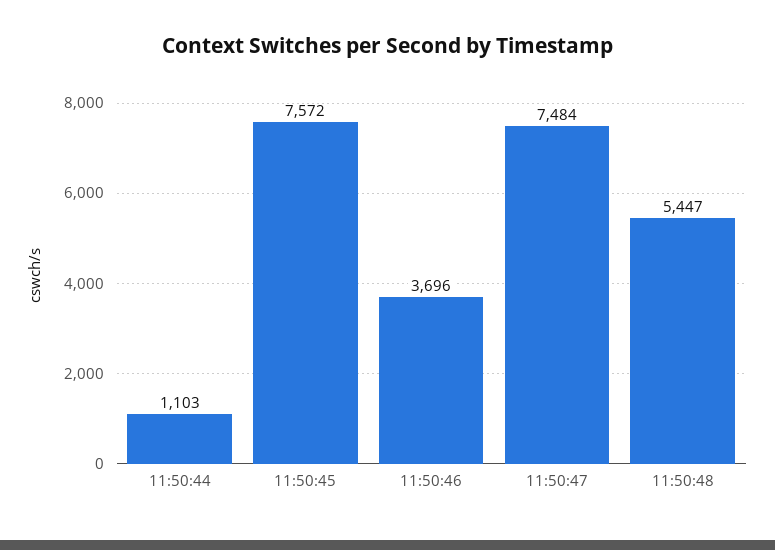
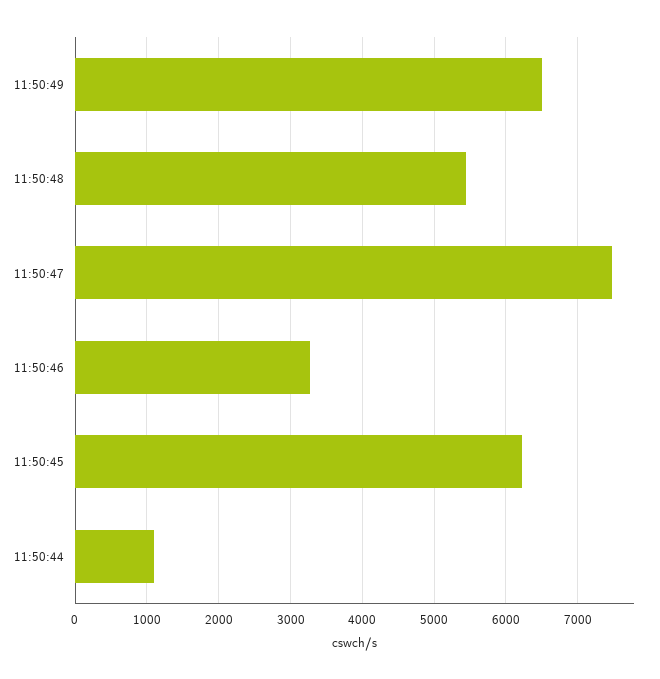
11:50:45: 7572 -> 6200
11:50:46: 3696 -> 3300
11:50:49: none -> 6500

